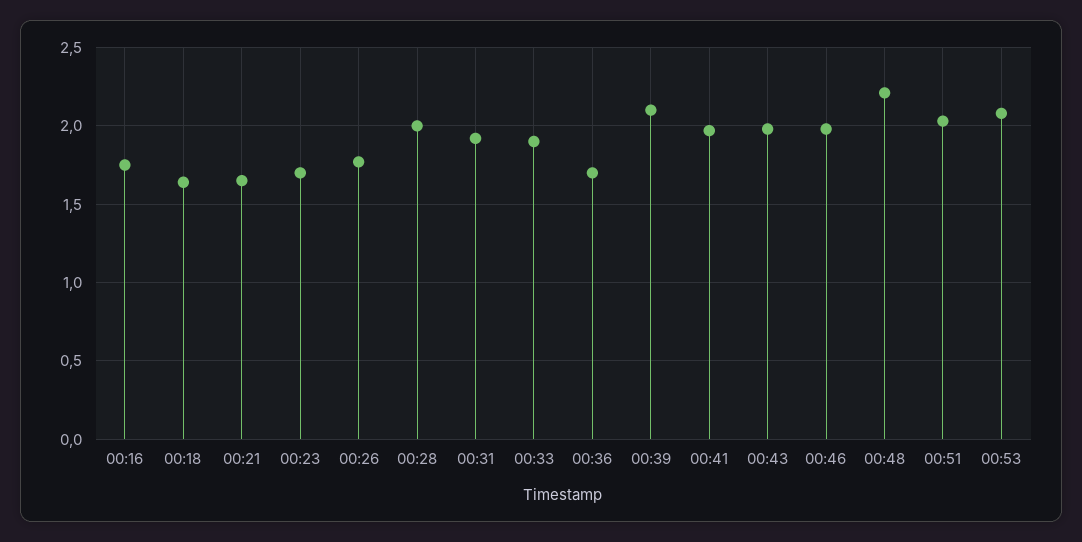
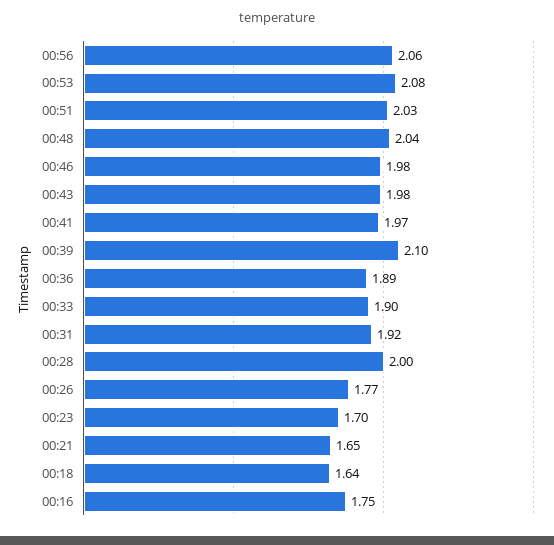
00:36: 1.7 -> 1.89
00:48: 2.2 -> 2.04
00:56: none -> 2.06

